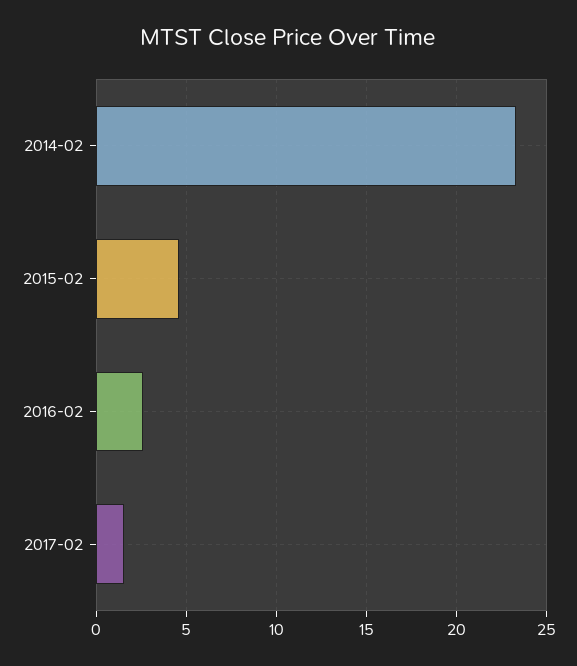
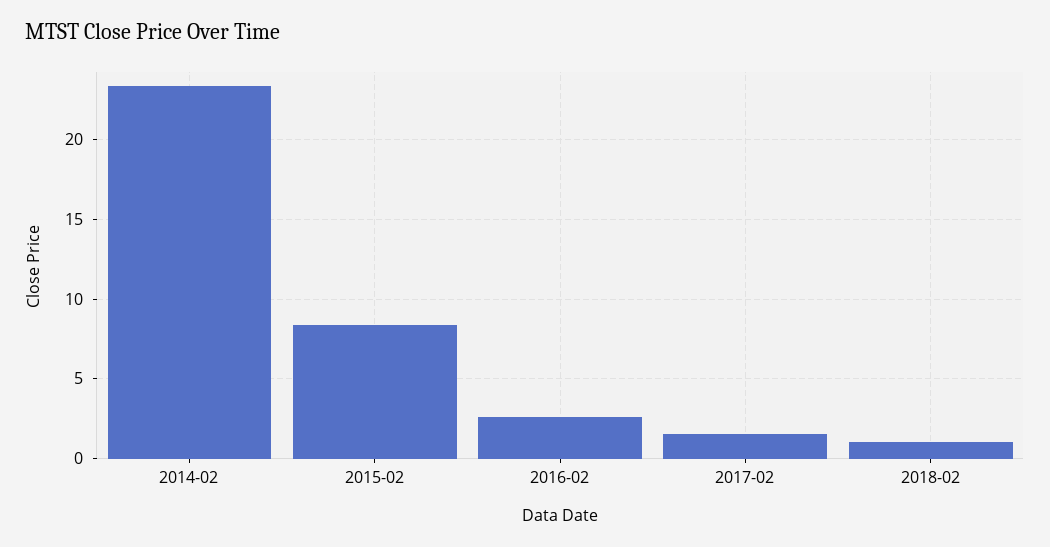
2015-02: 4.5 -> 8.5
2018-02: none -> 1

